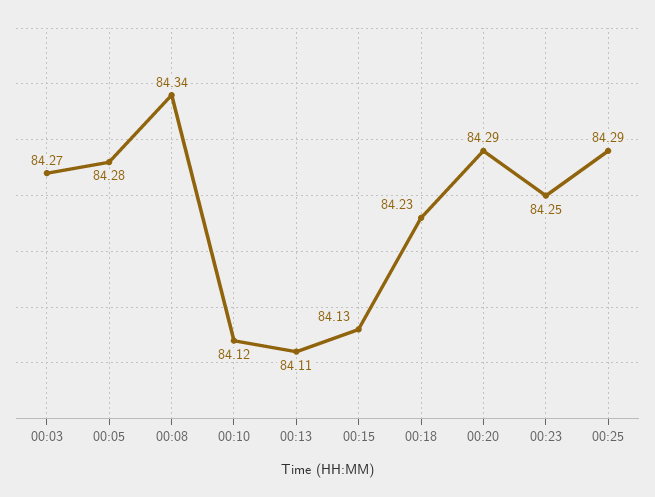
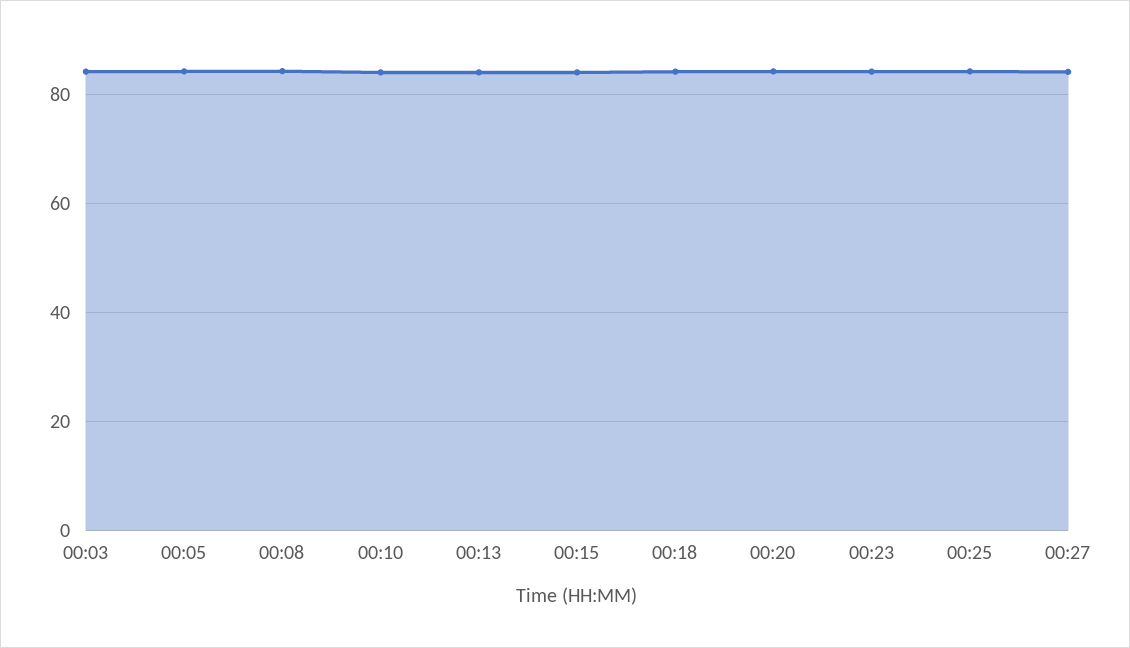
00:27: none -> 84

